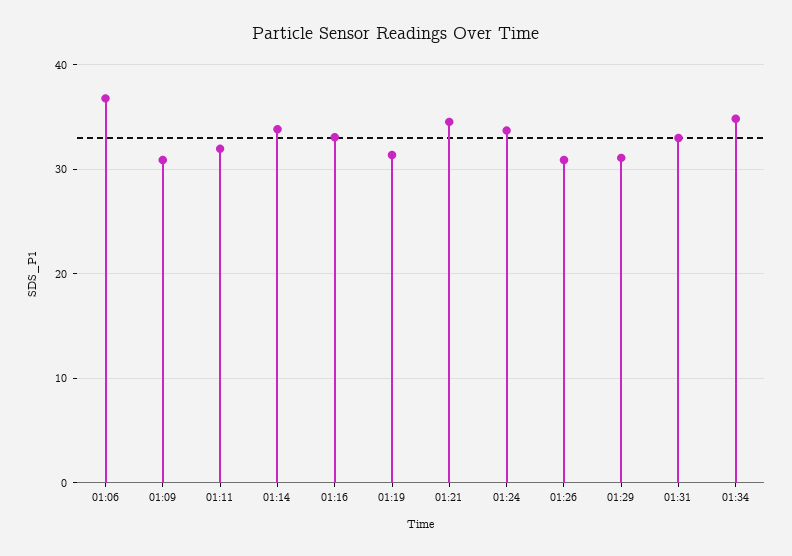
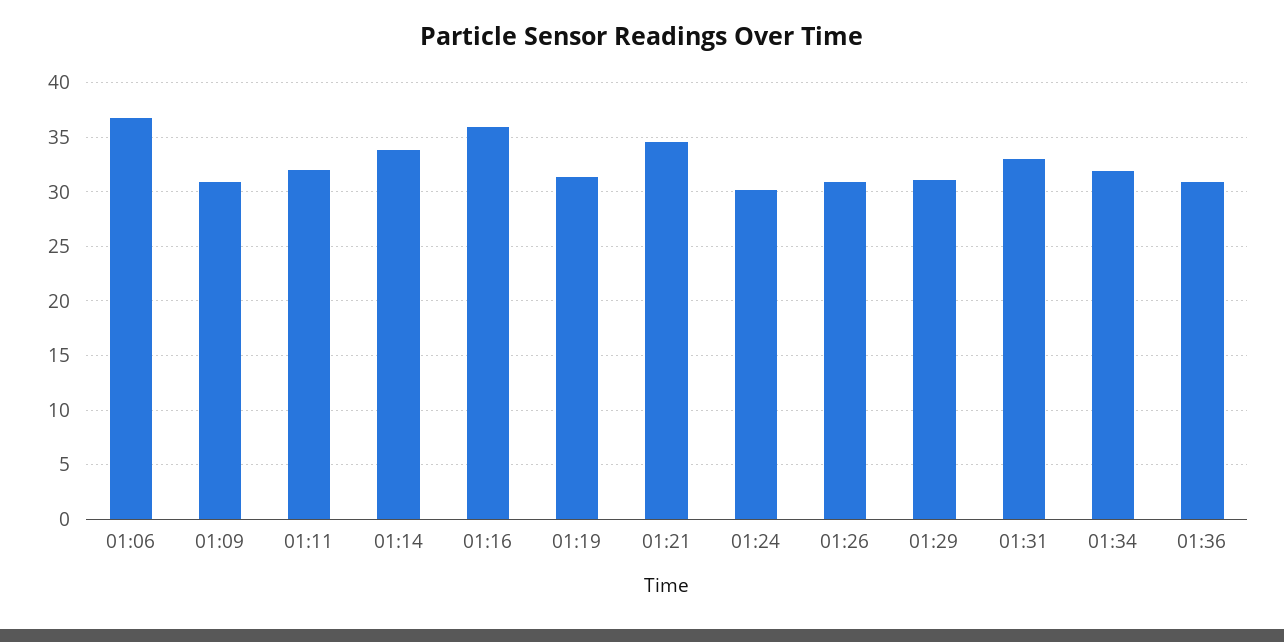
01:16: 33 -> 36
01:24: 34 -> 30
01:34: 35 -> 32
01:36: none -> 31

